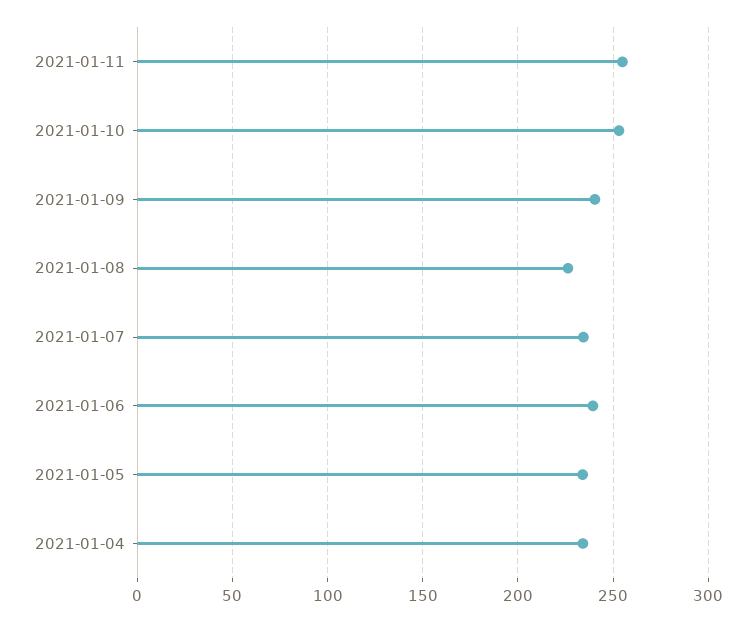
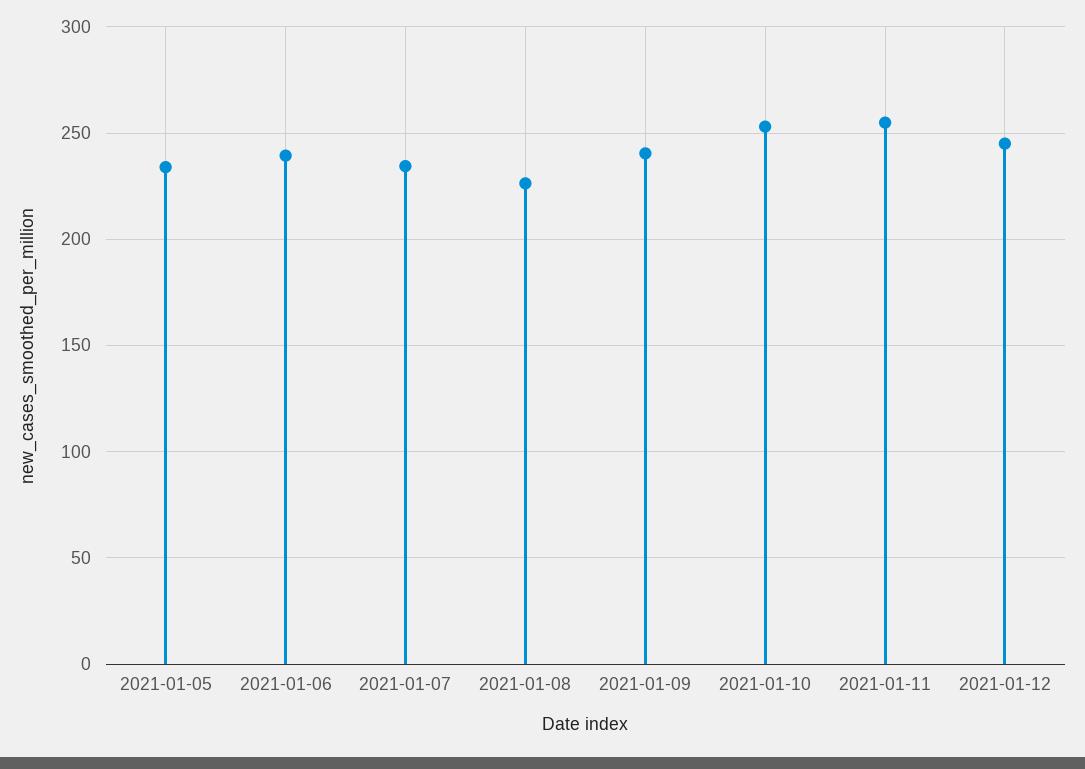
2021-01-04: 235 -> none
2021-01-12: none -> 245

